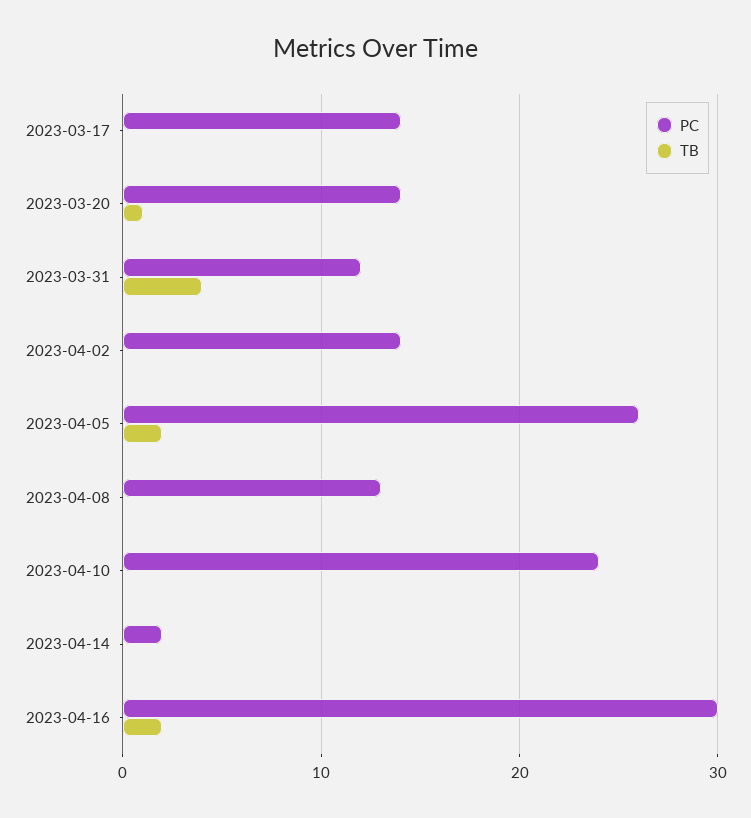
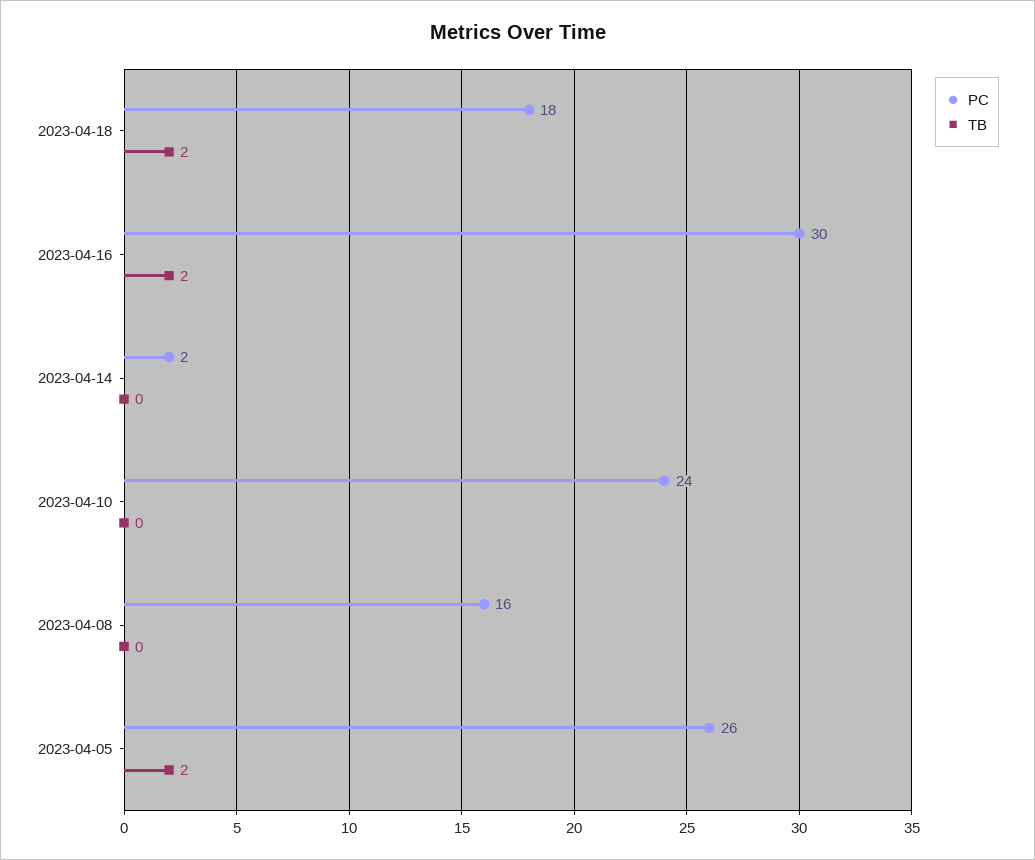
PC, 2023-03-17: 14 -> none
TB, 2023-03-17: 0 -> none
PC, 2023-03-20: 14 -> none
TB, 2023-03-20: 1 -> none
PC, 2023-03-31: 12 -> none
TB, 2023-03-31: 4 -> none
PC, 2023-04-02: 14 -> none
TB, 2023-04-02: 0 -> none
PC, 2023-04-08: 13 -> 16
PC, 2023-04-18: none -> 18
TB, 2023-04-18: none -> 2

